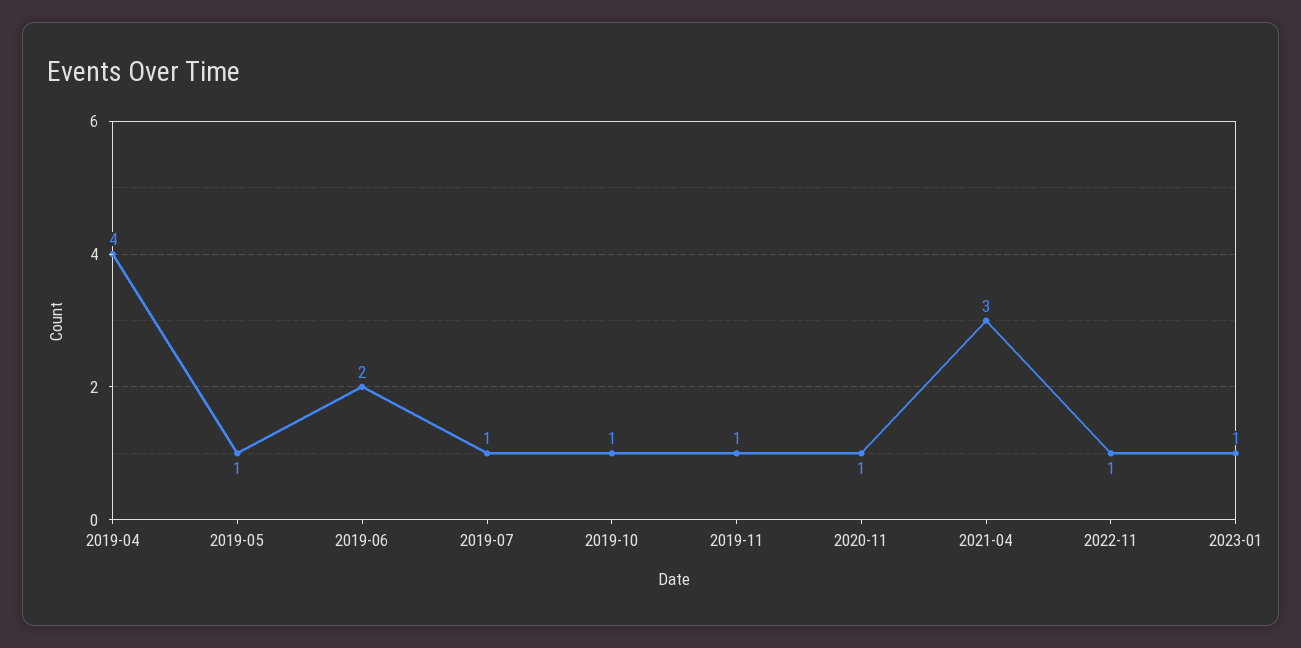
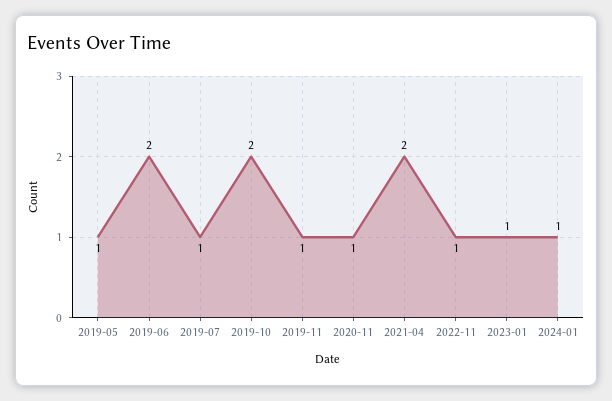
2019-04: 4 -> none
2019-10: 1 -> 2
2021-04: 3 -> 2
2024-01: none -> 1

